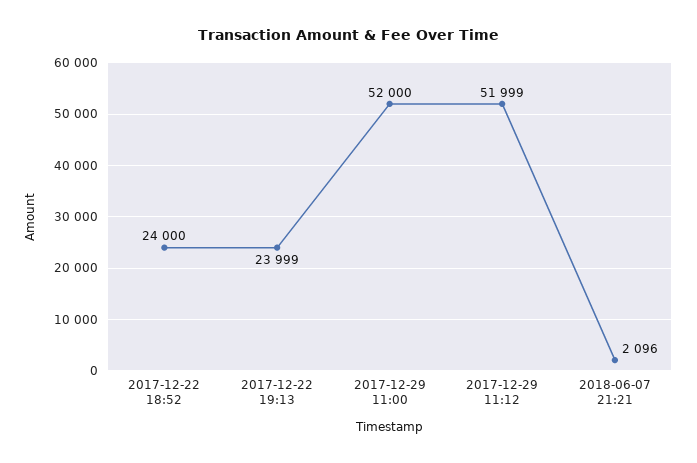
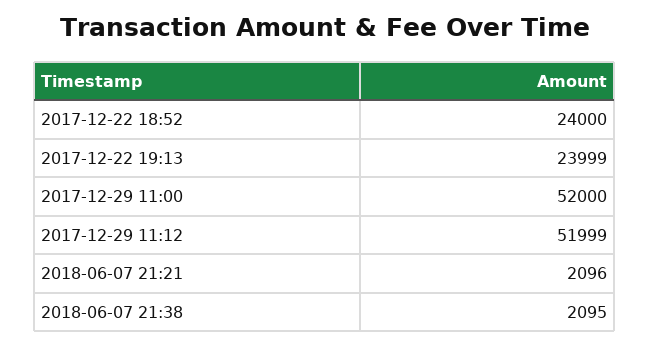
2018-06-07 21:38: none -> 2095

